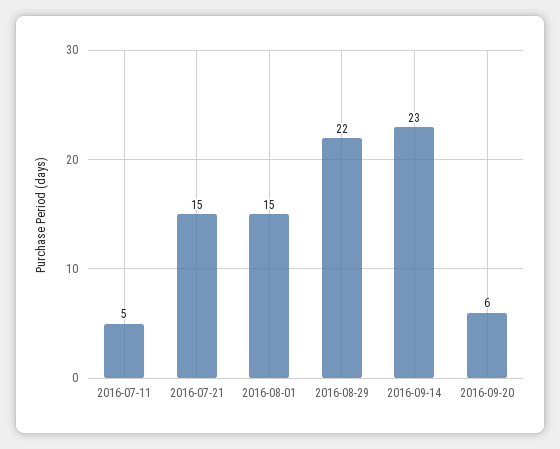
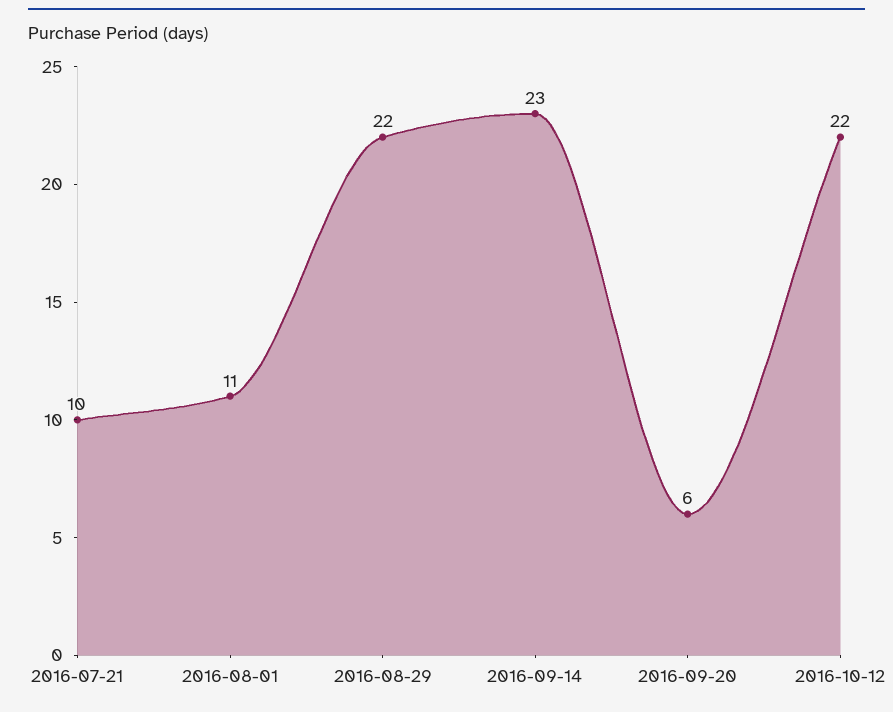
2016-07-11: 5 -> none
2016-07-21: 15 -> 10
2016-08-01: 15 -> 11
2016-10-12: none -> 22

